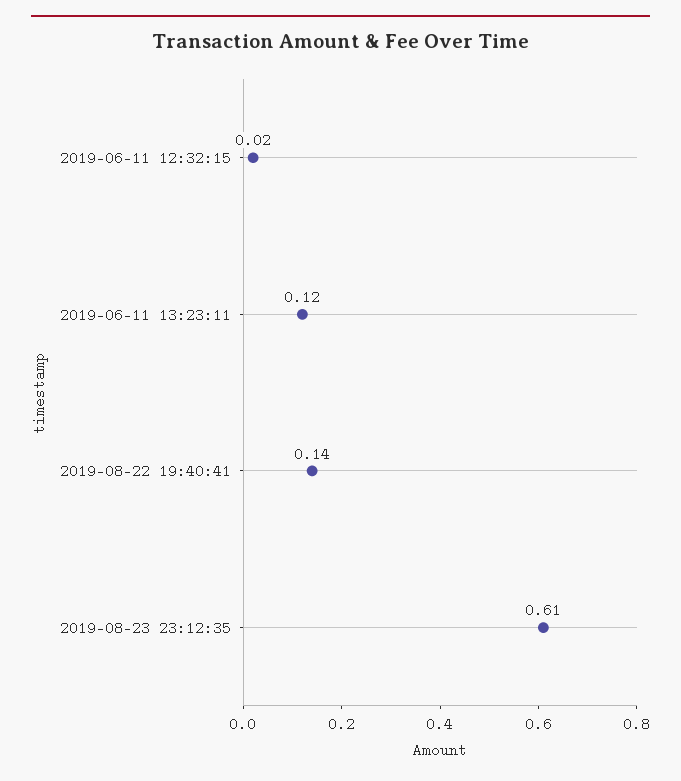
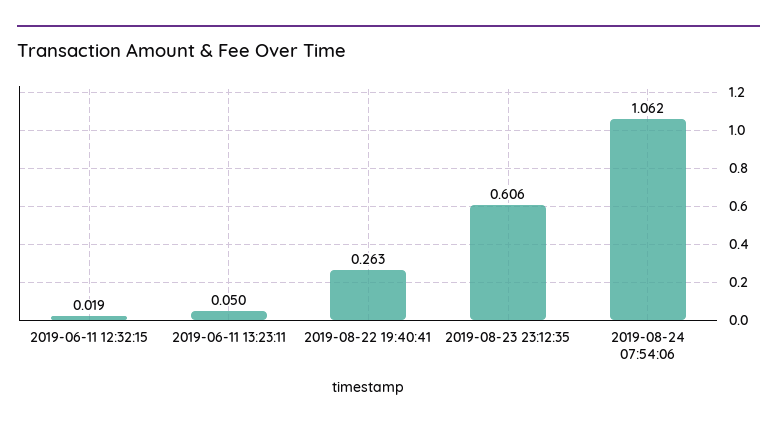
2019-06-11 13:23:11: 0.12 -> 0.05
2019-08-22 19:40:41: 0.14 -> 0.263
2019-08-24 07:54:06: none -> 1.062

